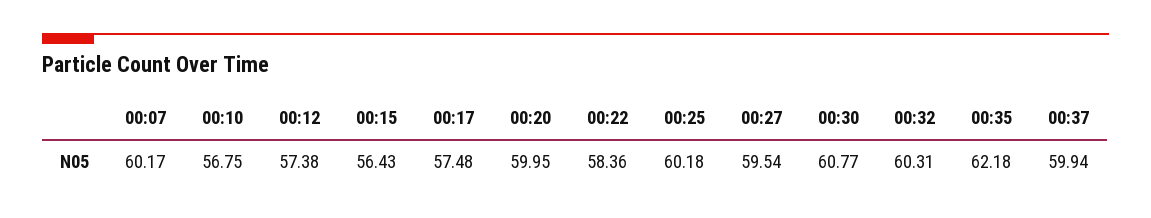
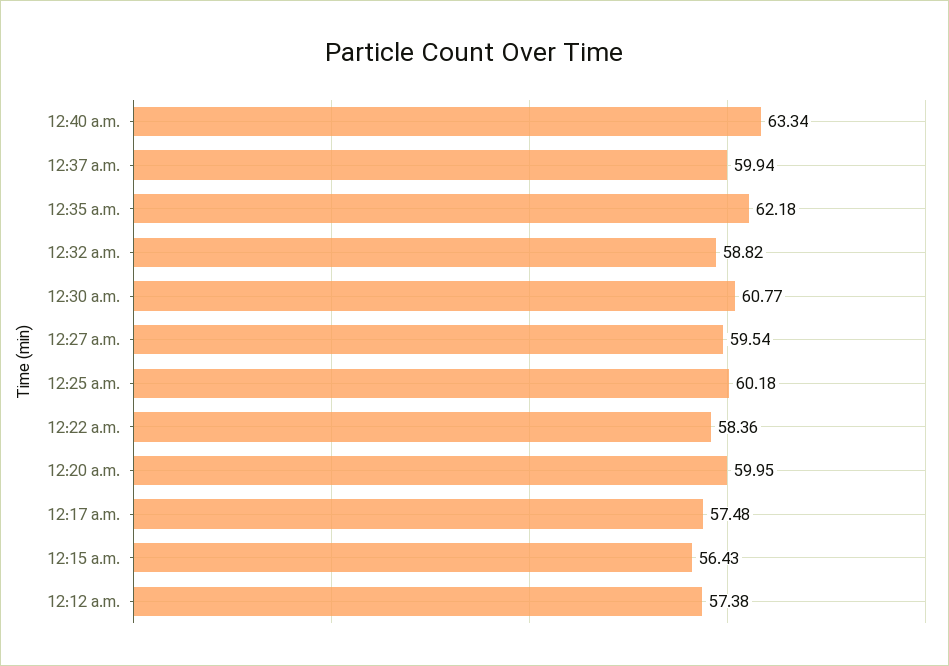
00:07: 60.17 -> none
00:10: 56.75 -> none
00:32: 60.31 -> 58.82
12:40 a.m.: none -> 63.34

